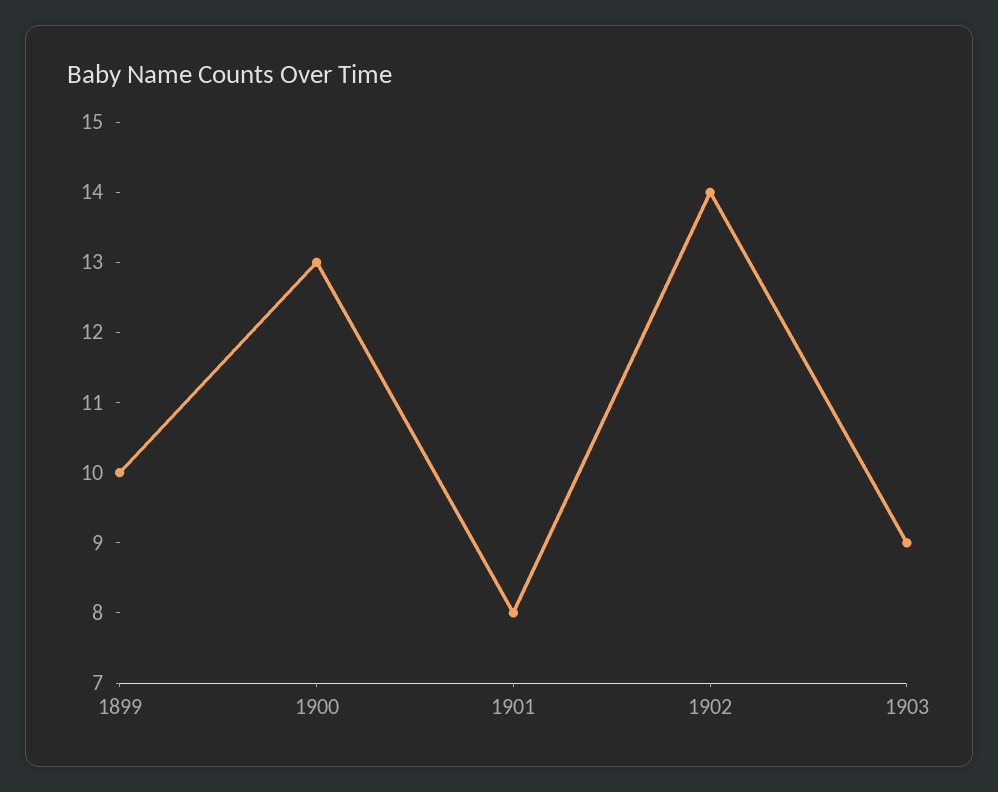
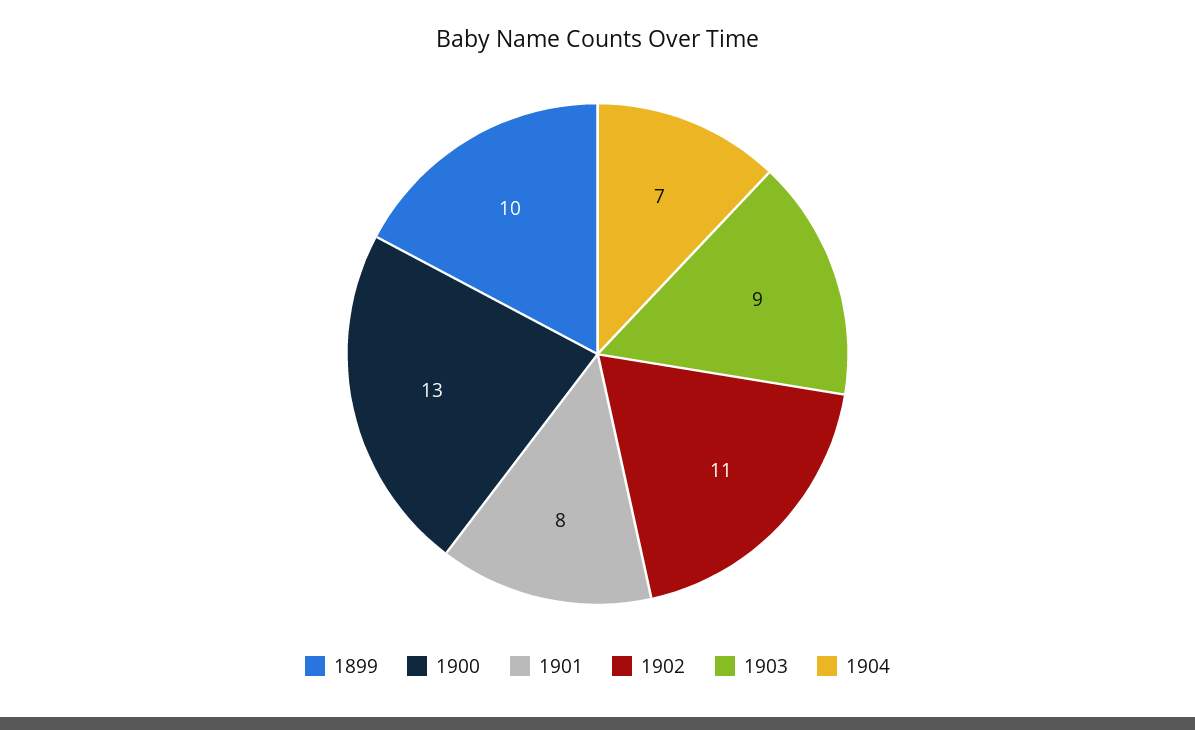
1902: 14 -> 11
1904: none -> 7

